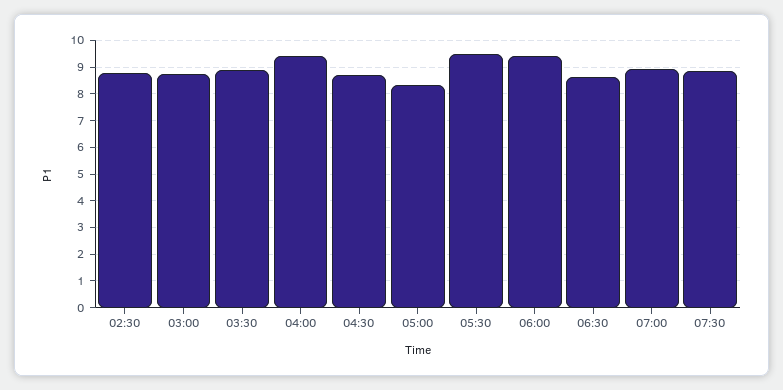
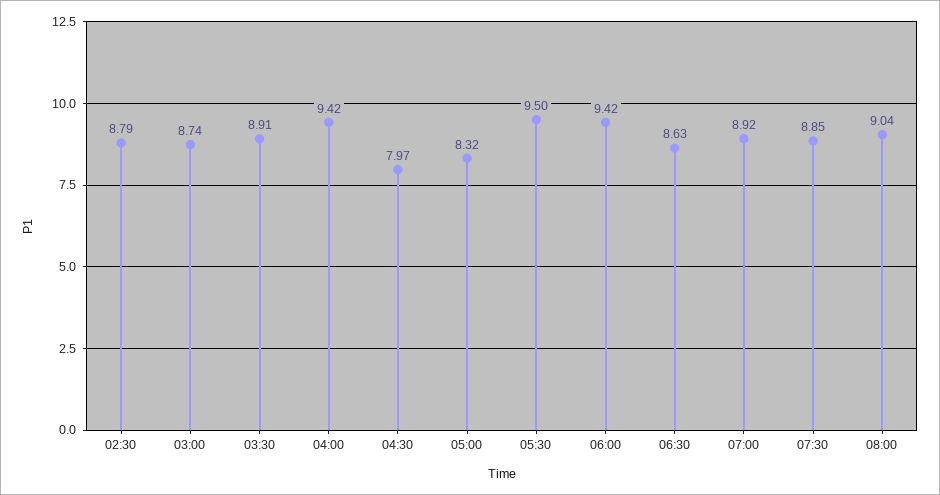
04:30: 8.75 -> 7.97
08:00: none -> 9.04

